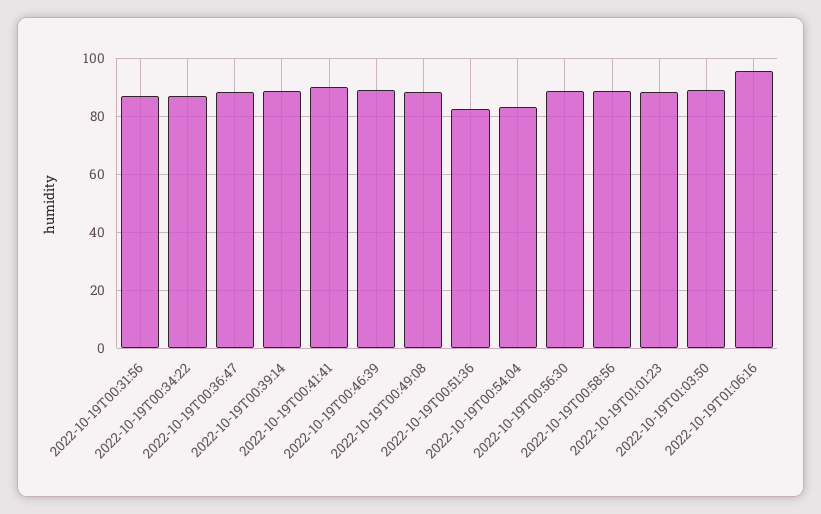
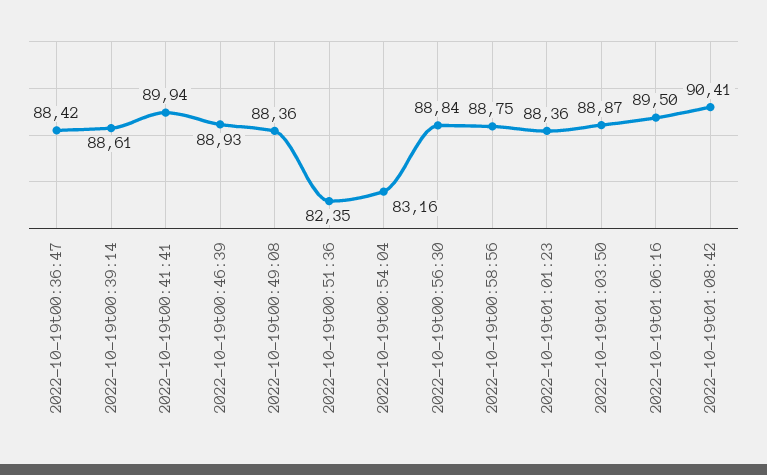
2022-10-19T00:31:56: 87.5 -> none
2022-10-19T00:34:22: 87.5 -> none
2022-10-19T01:06:16: 95 -> 89.5
2022-10-19t01:08:42: none -> 90.41

